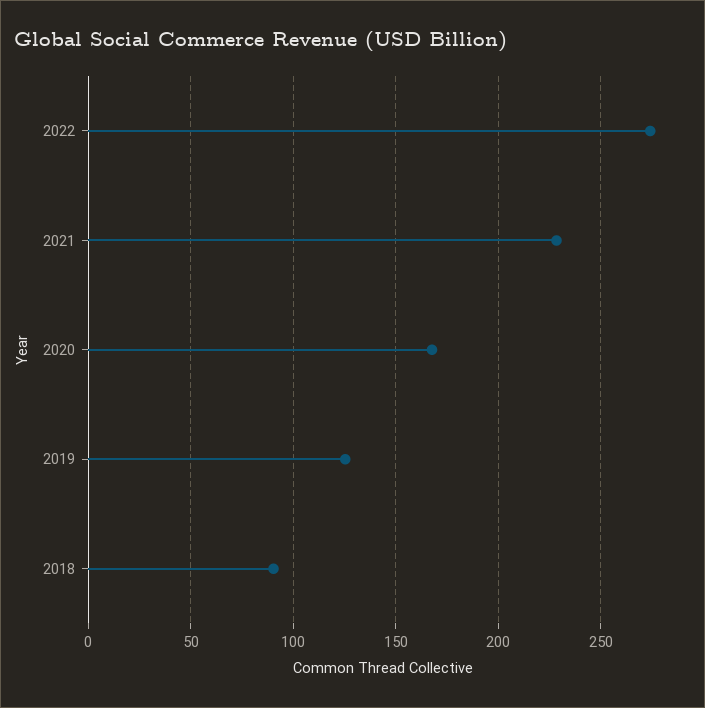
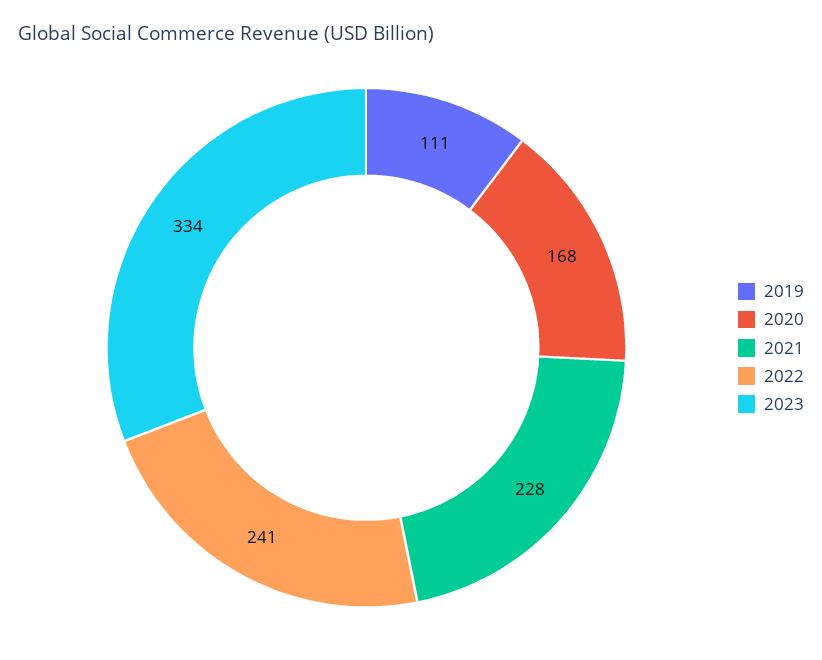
2022: 275 -> 241
2019: 125 -> 111
2018: 90 -> none
2023: none -> 334

